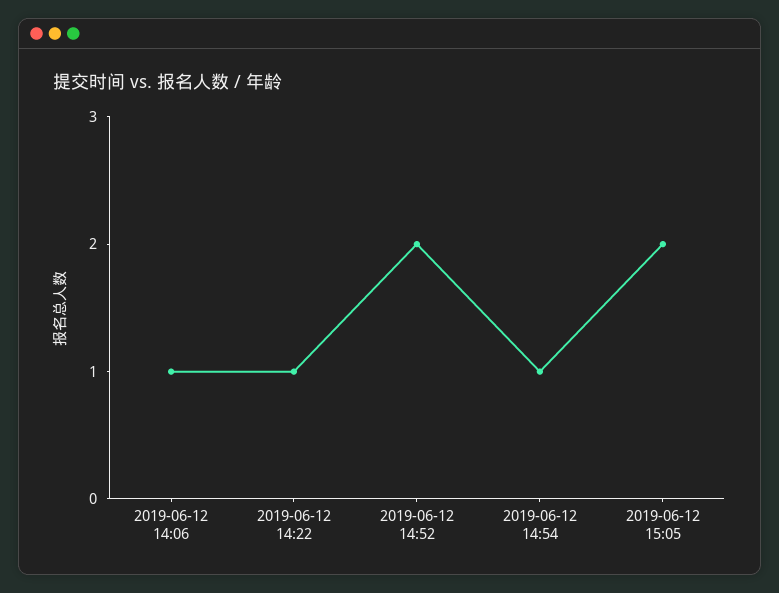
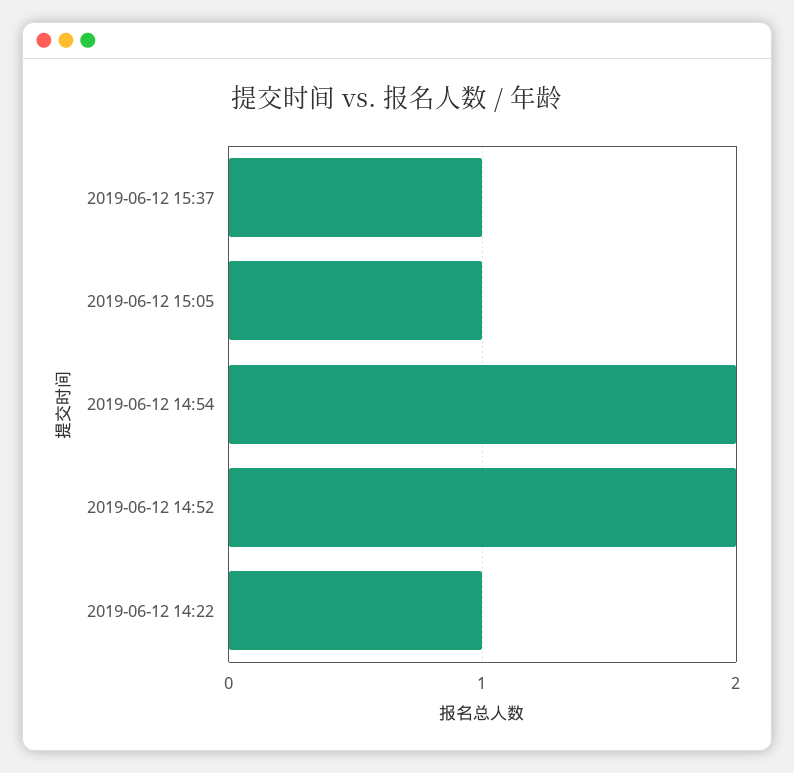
2019-06-12 14:06: 1 -> none
2019-06-12 14:54: 1 -> 2
2019-06-12 15:05: 2 -> 1
2019-06-12 15:37: none -> 1

